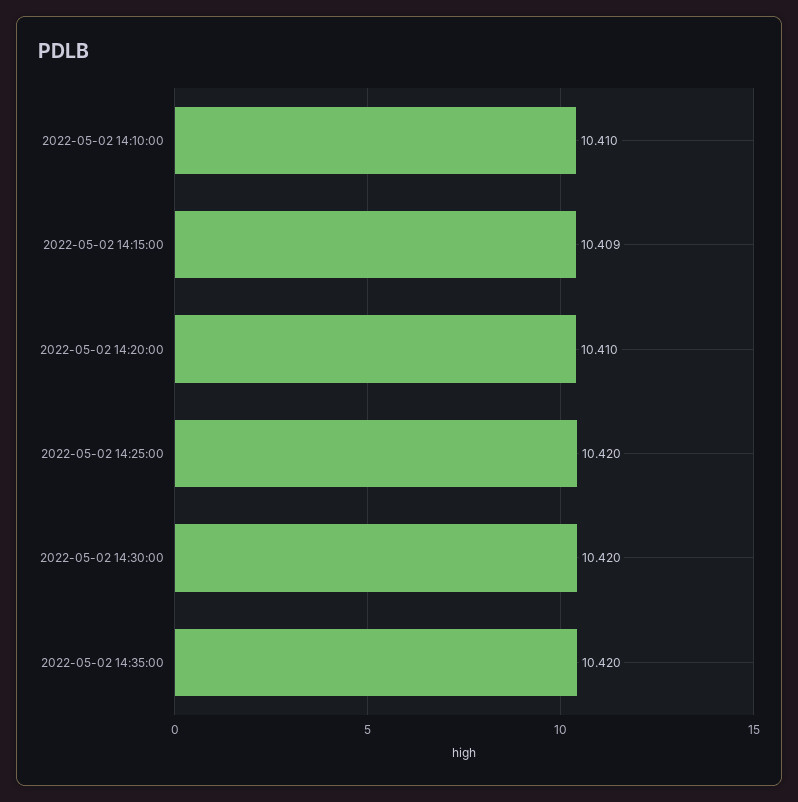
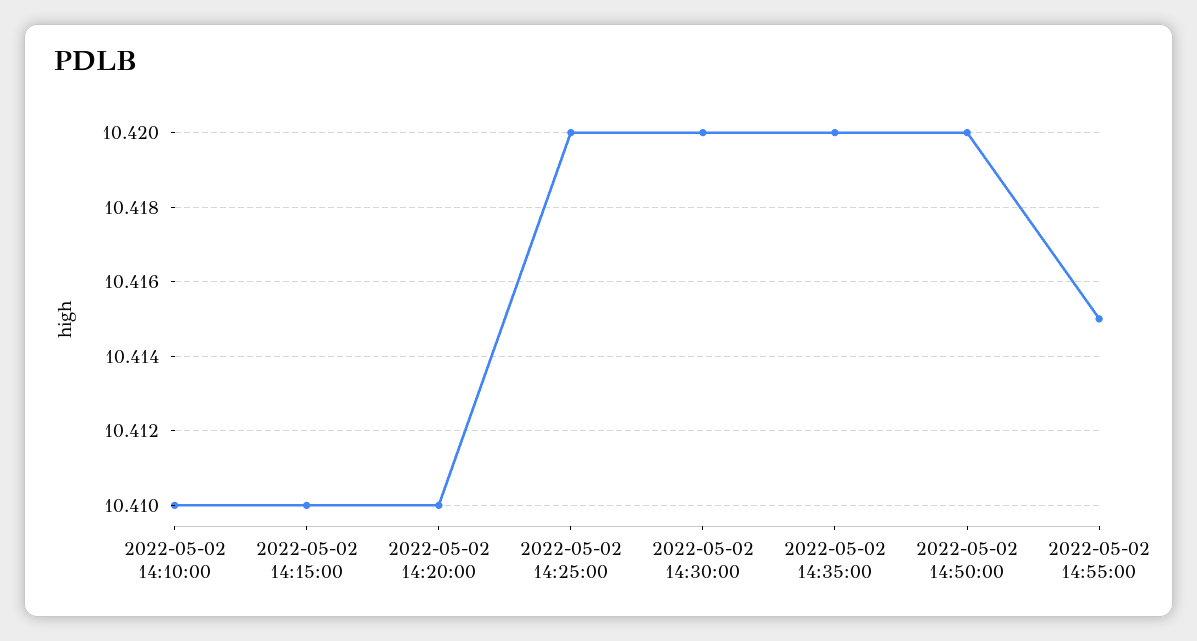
2022-05-02 14:15:00: 10.409 -> 10.41
2022-05-02 14:50:00: none -> 10.42
2022-05-02 14:55:00: none -> 10.415

